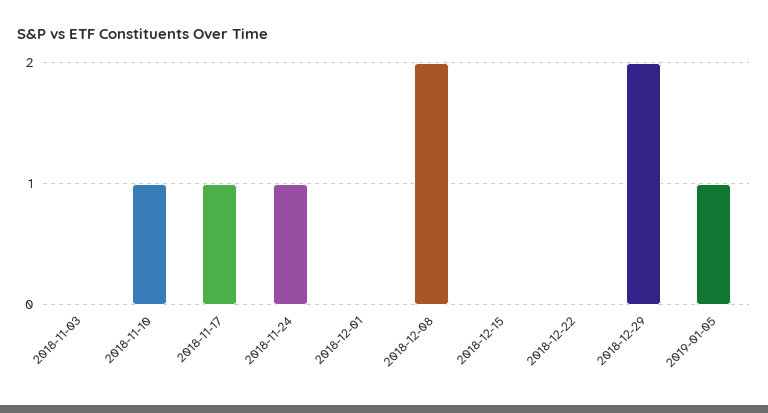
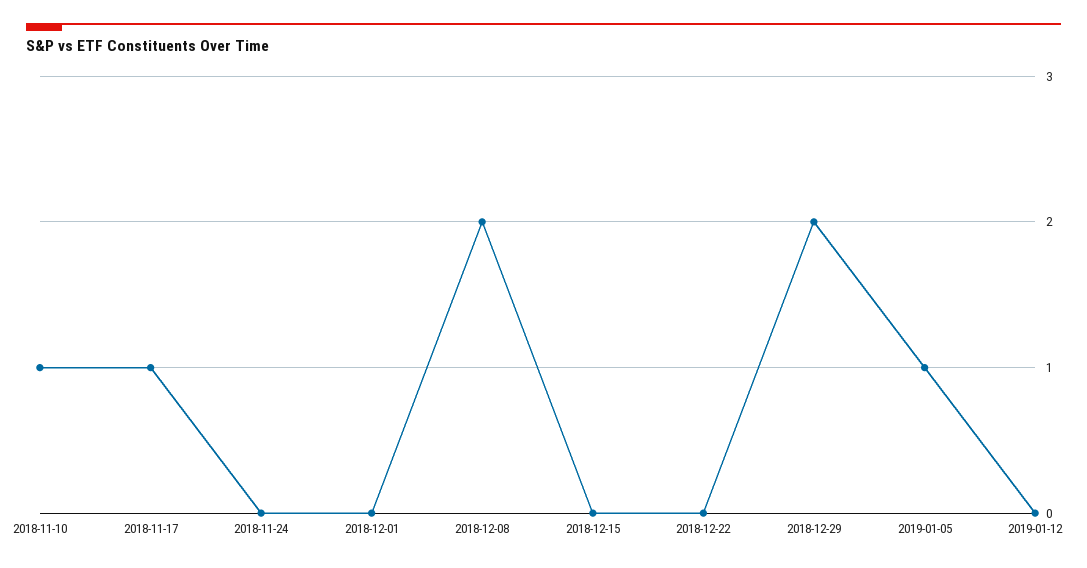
2018-11-03: 0 -> none
2018-11-24: 1 -> 0
2019-01-12: none -> 0

